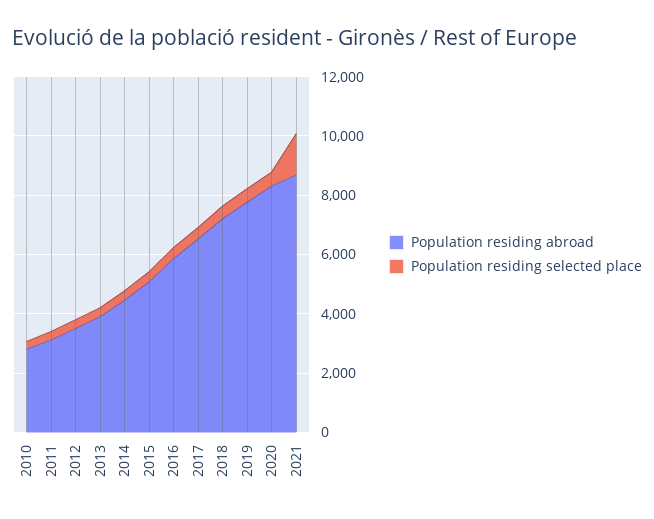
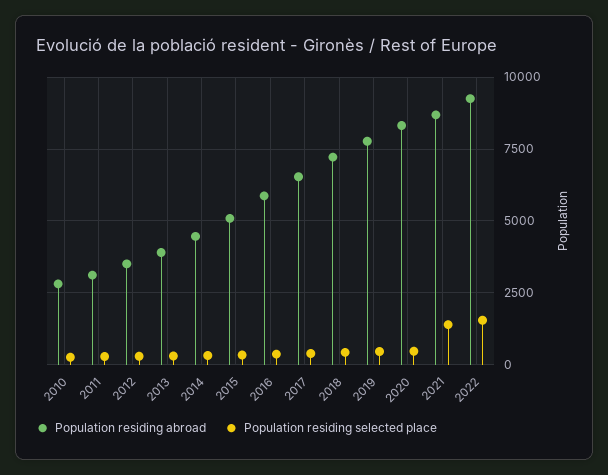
Population residing abroad, 2022: none -> 9250
Population residing selected place, 2022: none -> 1500

